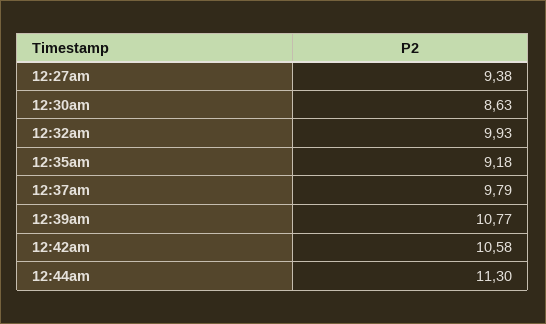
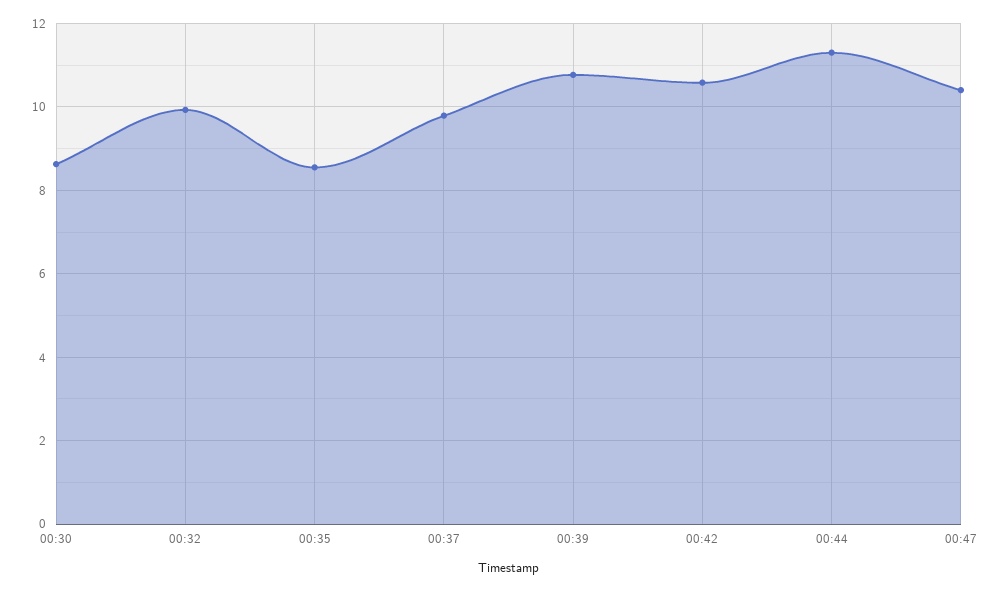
12:27am: 9.38 -> none
12:35am: 9.18 -> 8.6
00:47: none -> 10.4

